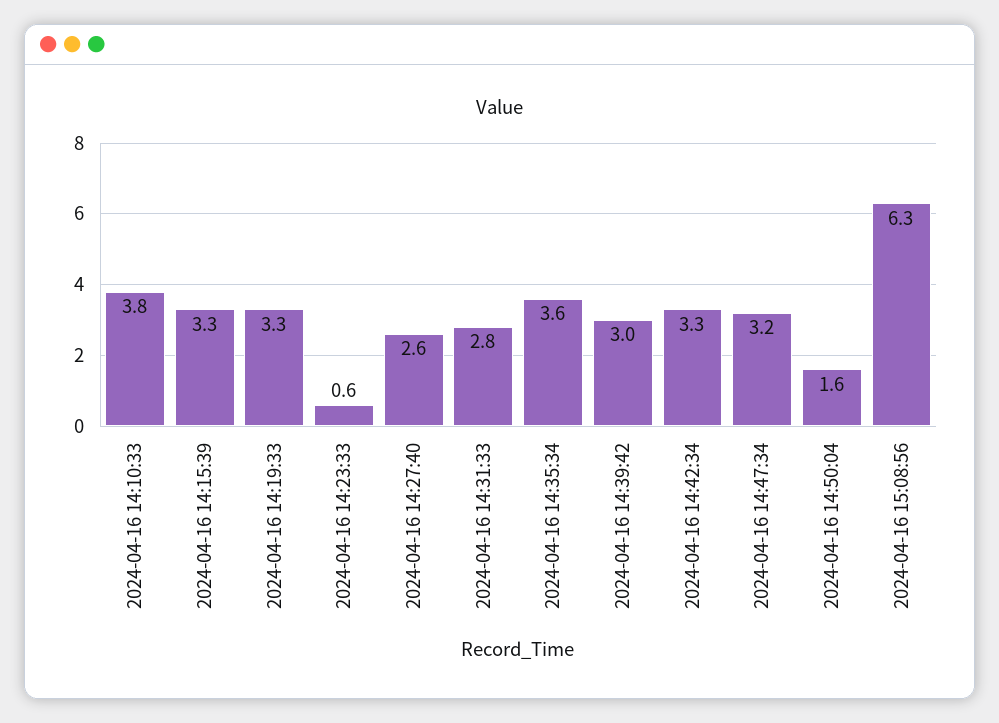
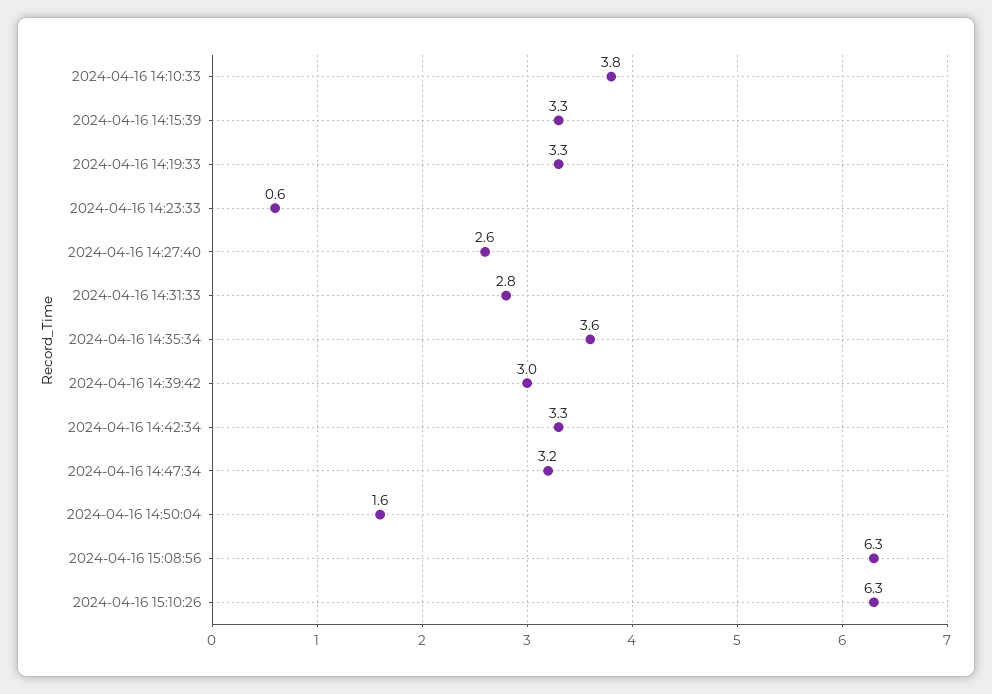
2024-04-16 15:10:26: none -> 6.3

